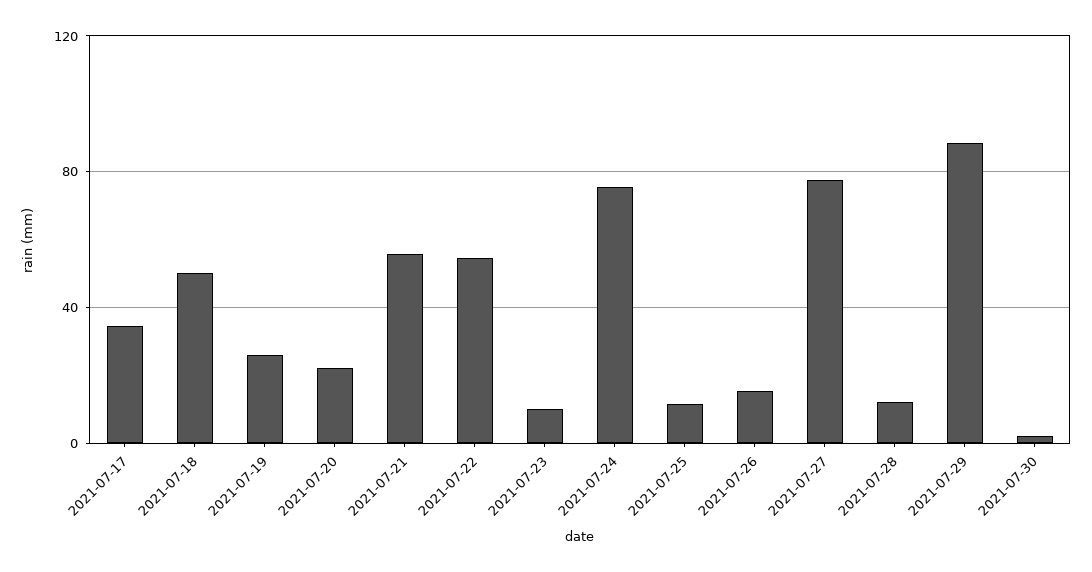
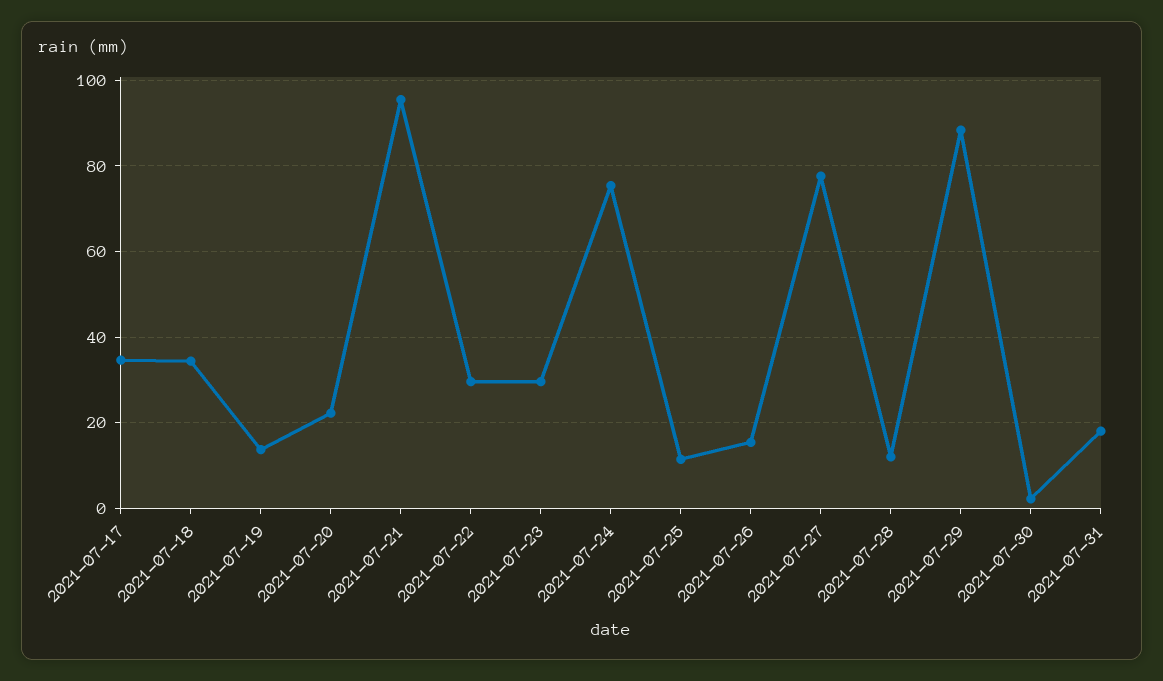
2021-07-18: 50 -> 34
2021-07-19: 25 -> 14
2021-07-21: 55 -> 96
2021-07-22: 55 -> 30
2021-07-23: 10 -> 30
2021-07-31: none -> 18

